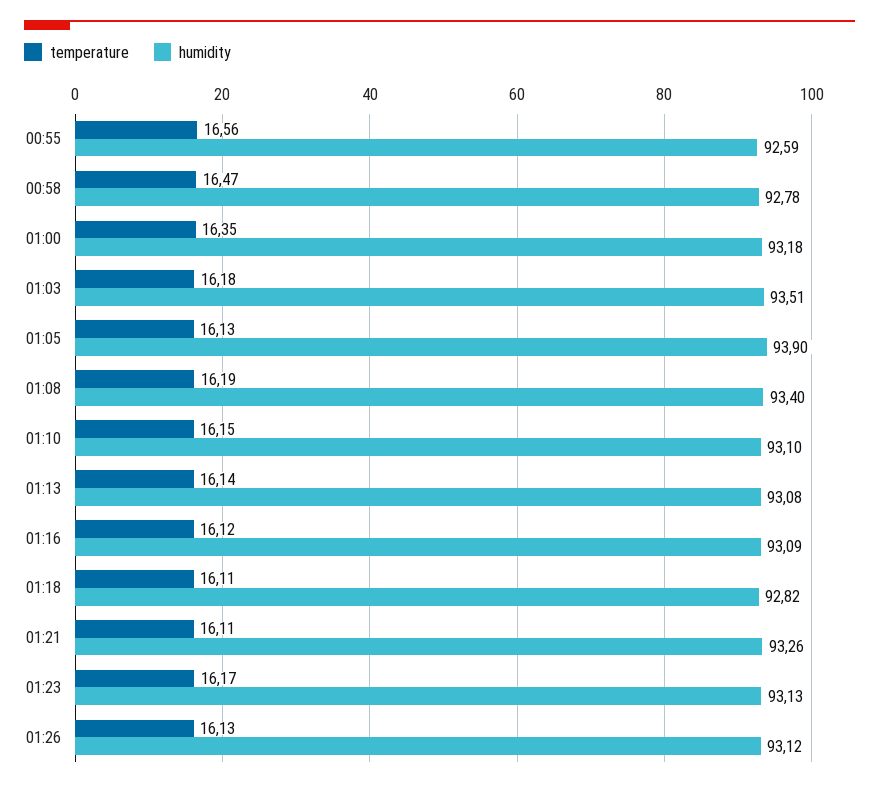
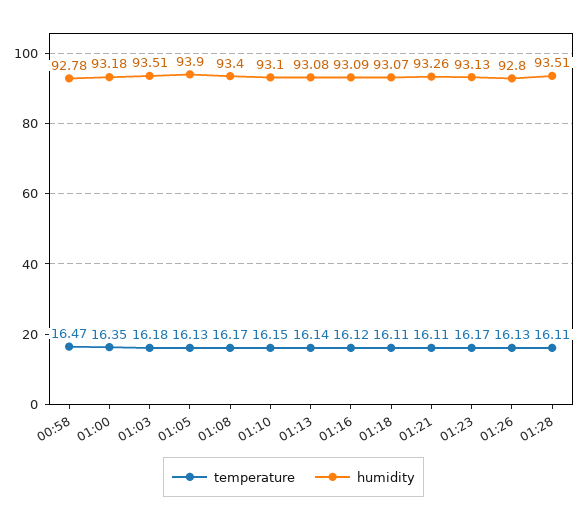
temperature, 00:55: 16.56 -> none
humidity, 00:55: 92.59 -> none
temperature, 01:08: 16.19 -> 16.17
humidity, 01:18: 92.82 -> 93.07
humidity, 01:26: 93.12 -> 92.8
temperature, 01:28: none -> 16.11
humidity, 01:28: none -> 93.51

